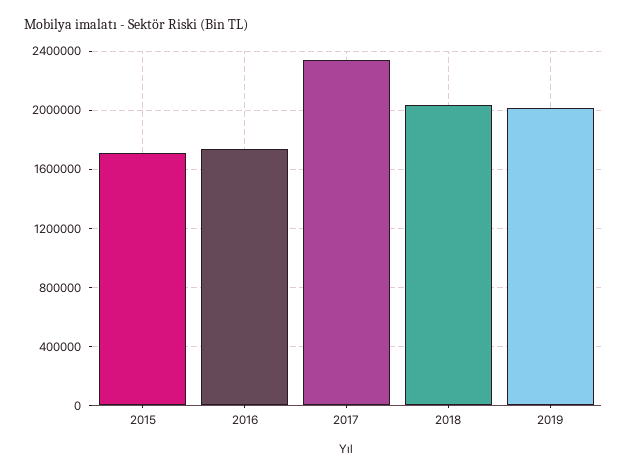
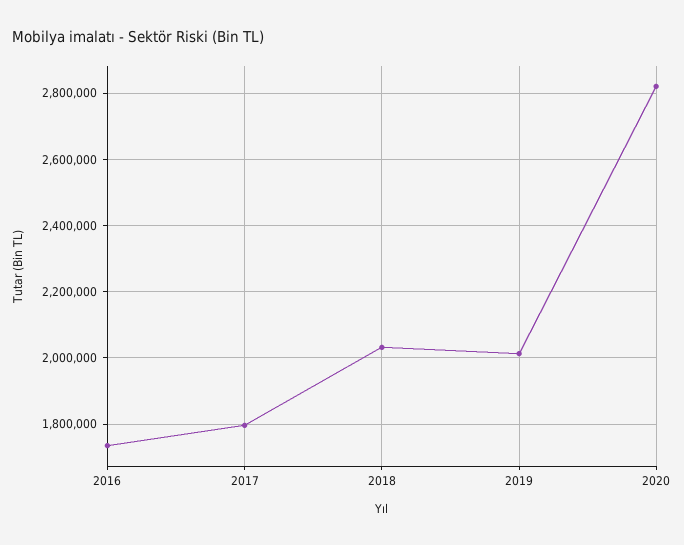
2015: 1700000 -> none
2017: 2350000 -> 1800000
2020: none -> 2820000

